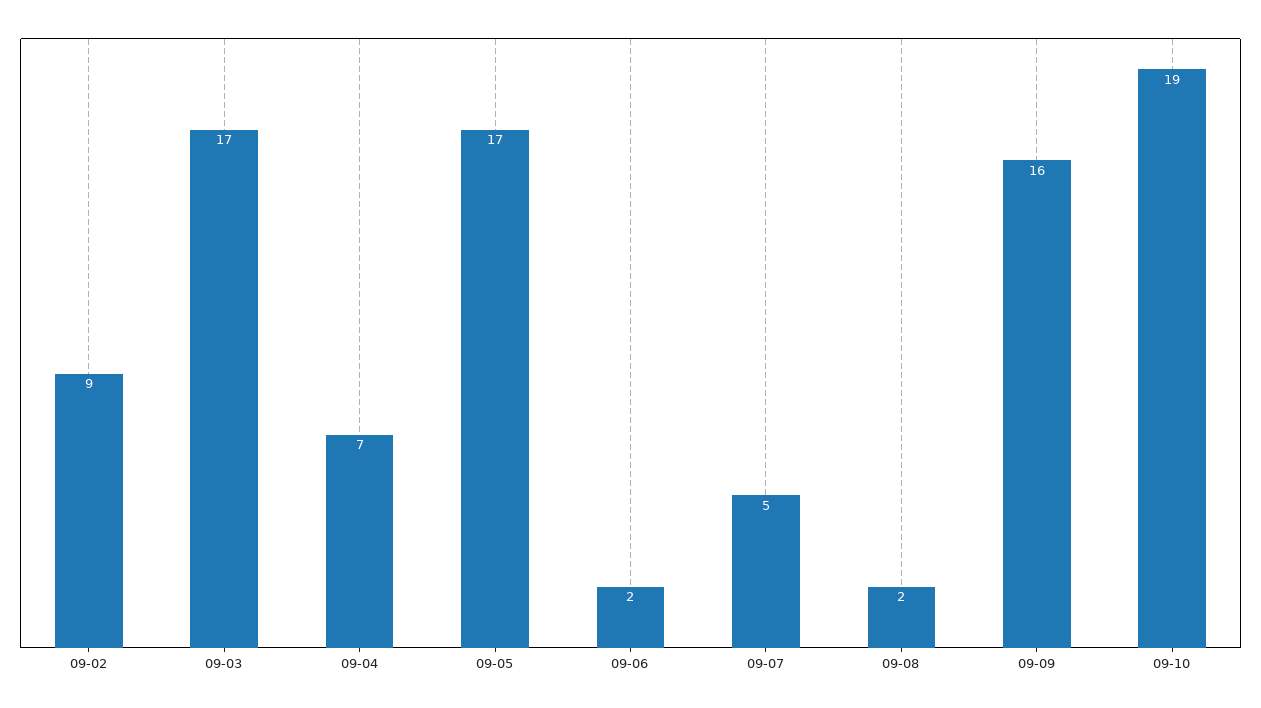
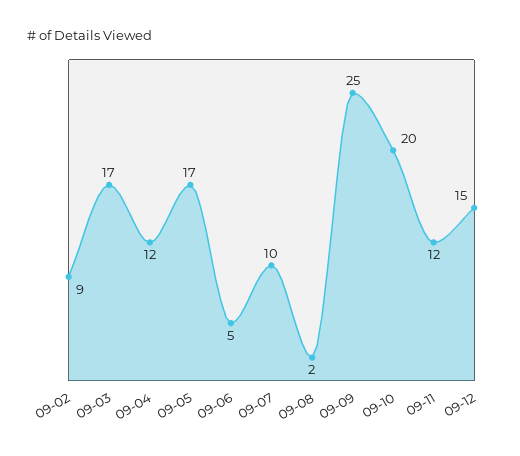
09-04: 7 -> 12
09-06: 2 -> 5
09-07: 5 -> 10
09-09: 16 -> 25
09-10: 19 -> 20
09-11: none -> 12
09-12: none -> 15

